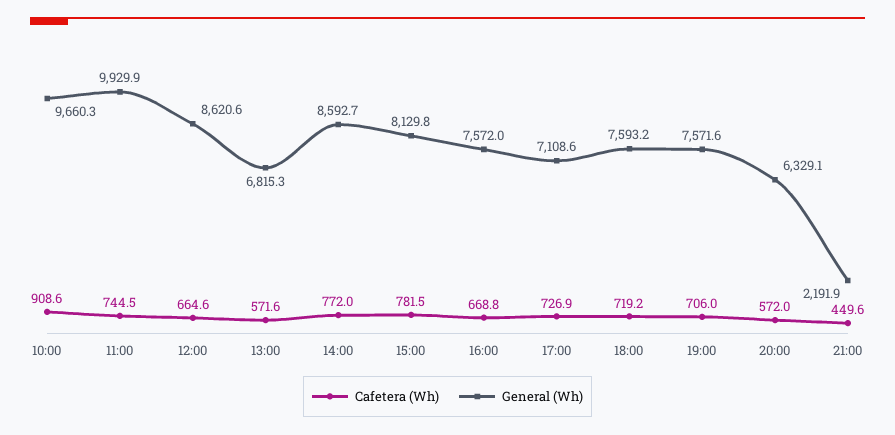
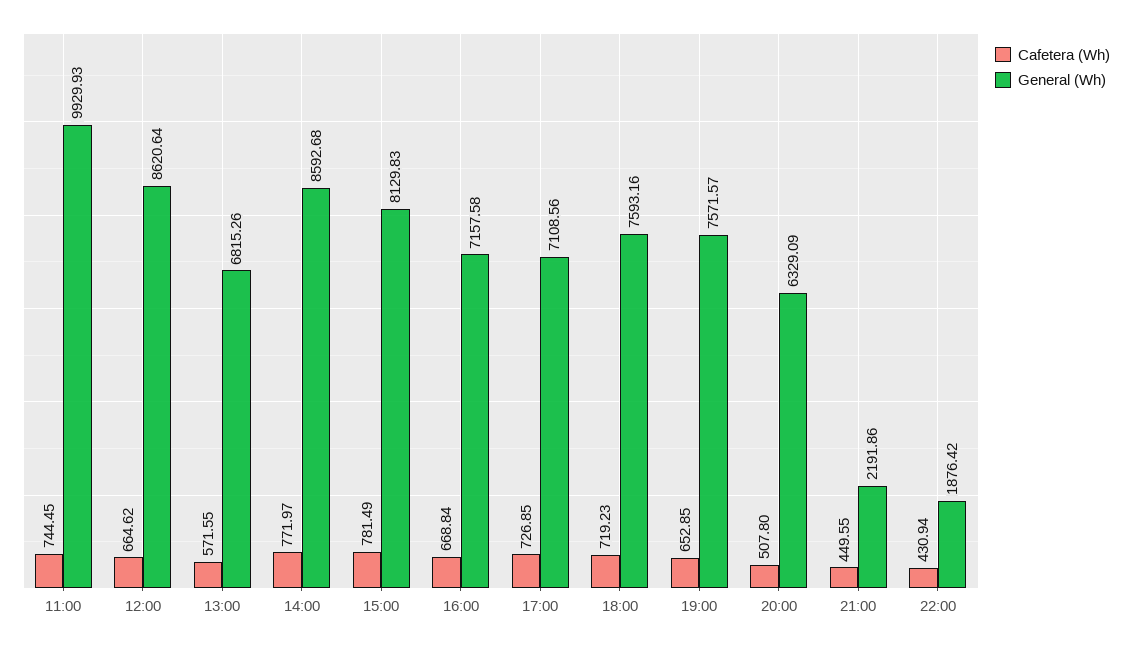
Cafetera (Wh), 10:00: 908.6 -> none
General (Wh), 10:00: 9660.3 -> none
General (Wh), 16:00: 7572 -> 7157.58
Cafetera (Wh), 19:00: 706 -> 652.85
Cafetera (Wh), 20:00: 572 -> 507.8
Cafetera (Wh), 22:00: none -> 430.94
General (Wh), 22:00: none -> 1876.42

